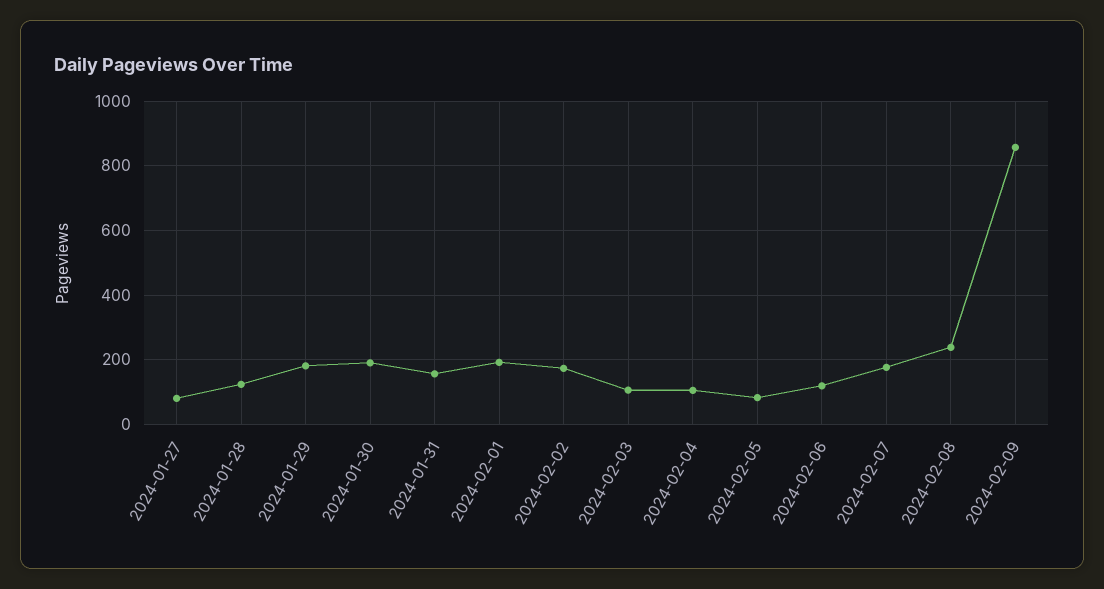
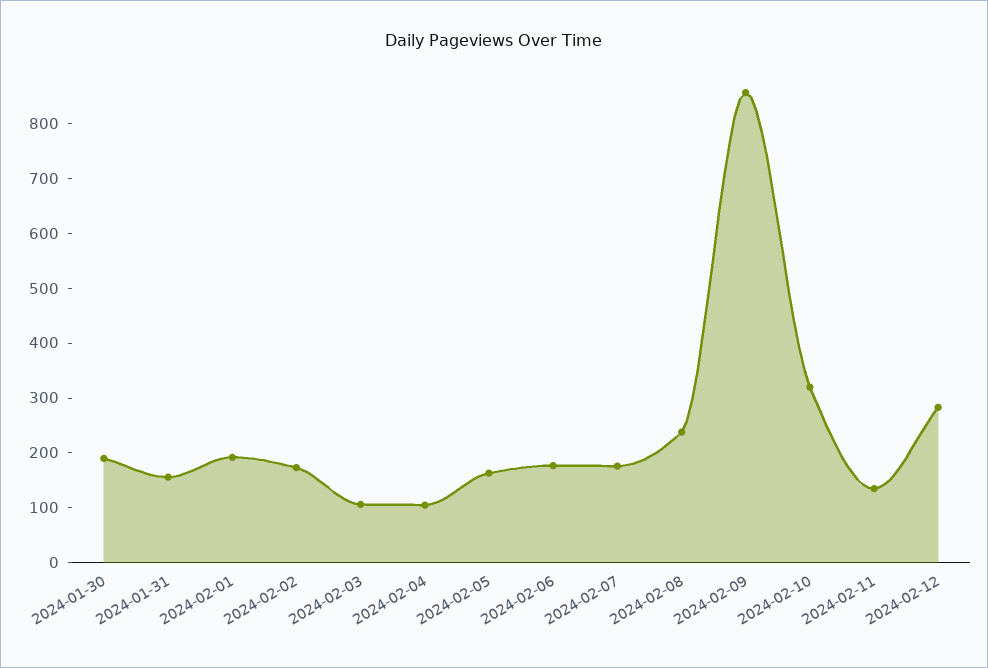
2024-01-27: 80 -> none
2024-01-28: 120 -> none
2024-01-29: 180 -> none
2024-02-05: 80 -> 160
2024-02-06: 120 -> 180
2024-02-10: none -> 320
2024-02-11: none -> 140
2024-02-12: none -> 280

